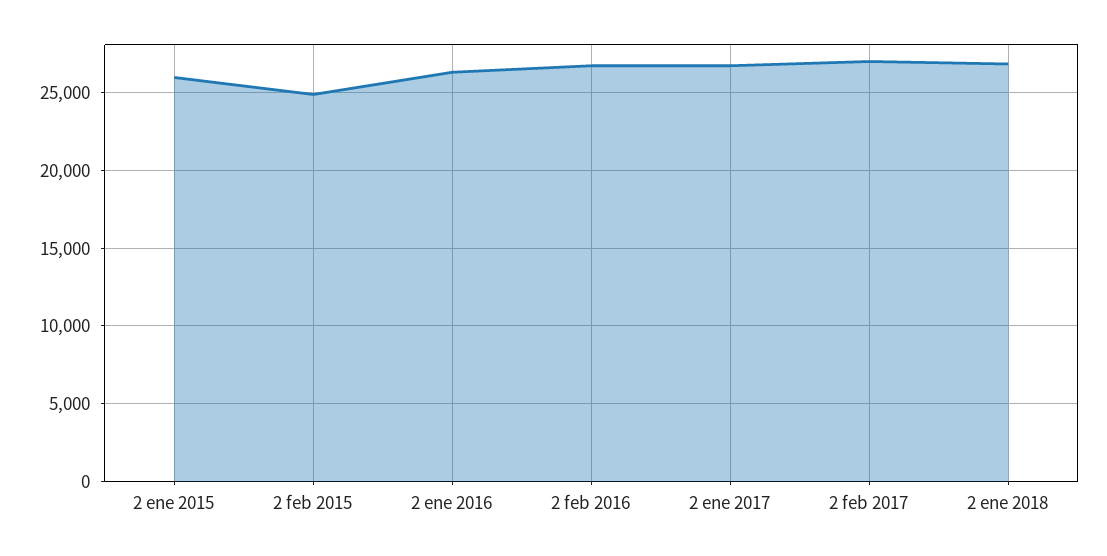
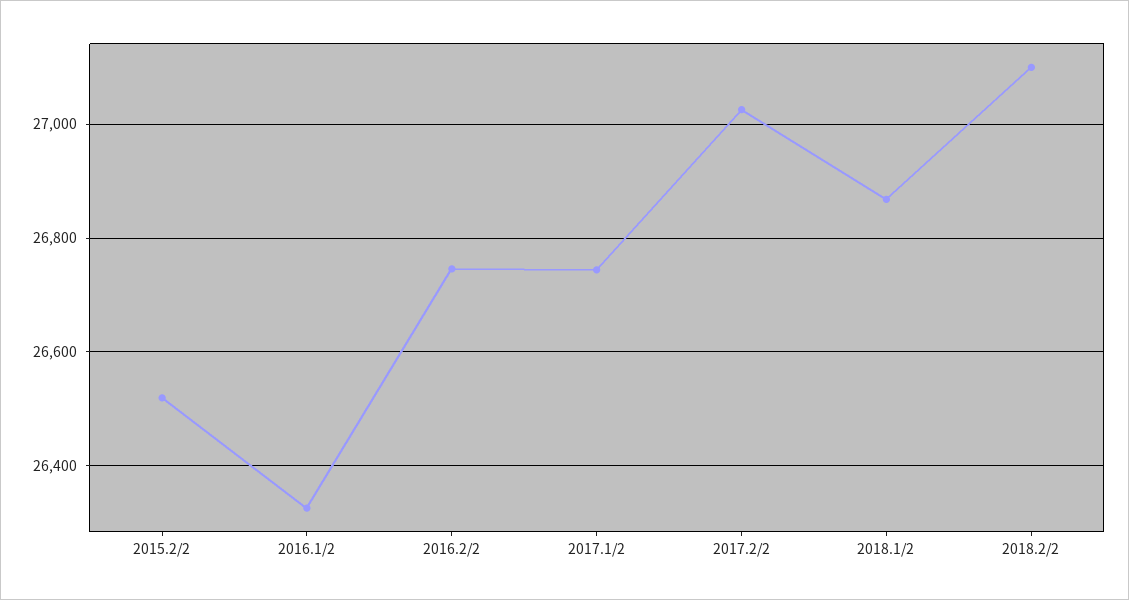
2 ene 2015: 26000 -> none
2 feb 2015: 25000 -> 26520
2018.2/2: none -> 27100

